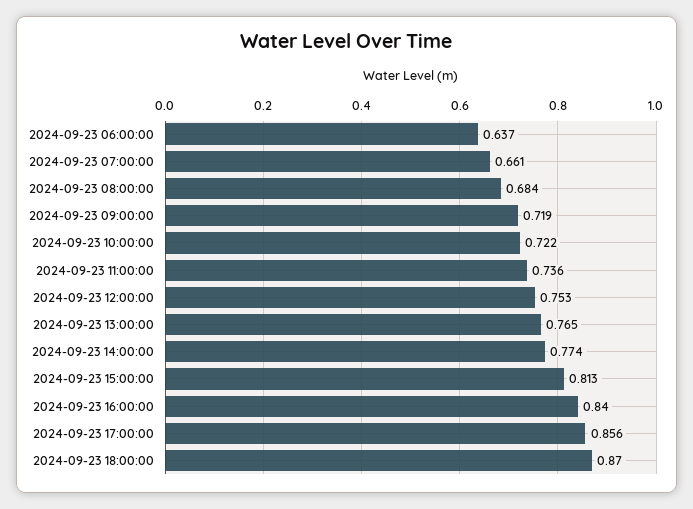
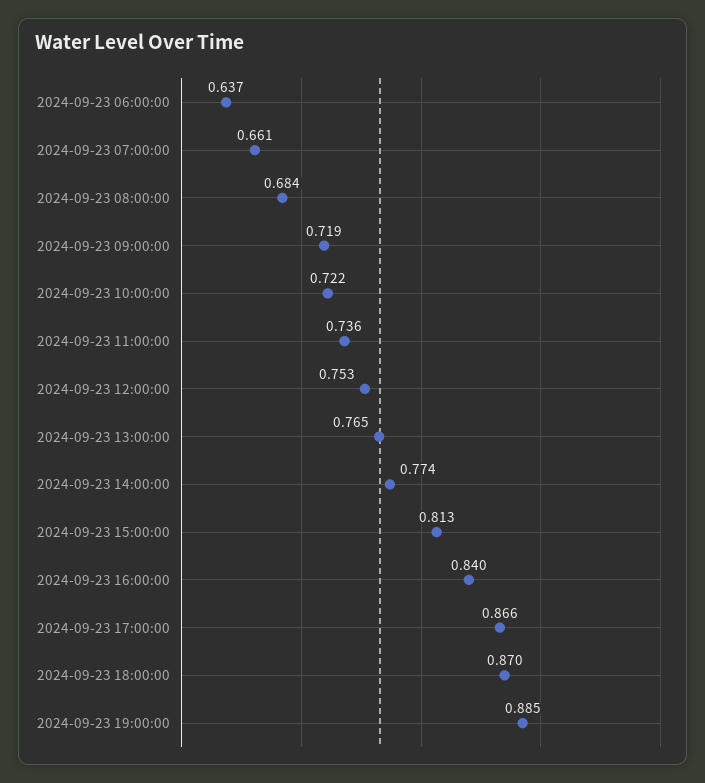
2024-09-23 17:00:00: 0.856 -> 0.866
2024-09-23 19:00:00: none -> 0.885

